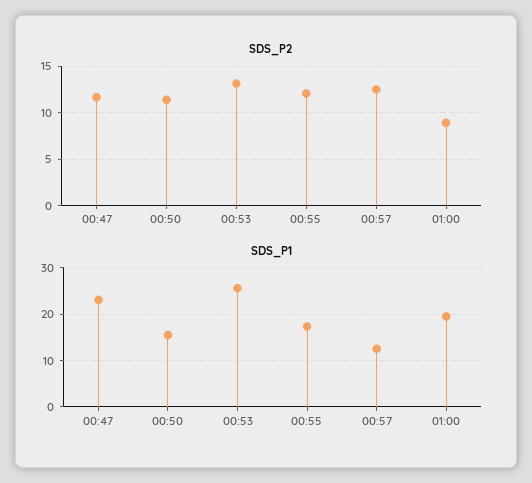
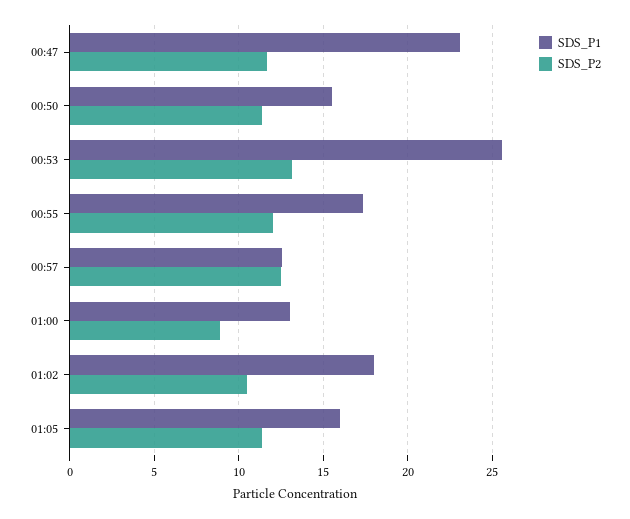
SDS_P1, 01:00: 20 -> 13
SDS_P1, 01:02: none -> 18
SDS_P2, 01:02: none -> 10.5
SDS_P1, 01:05: none -> 16
SDS_P2, 01:05: none -> 11.5

